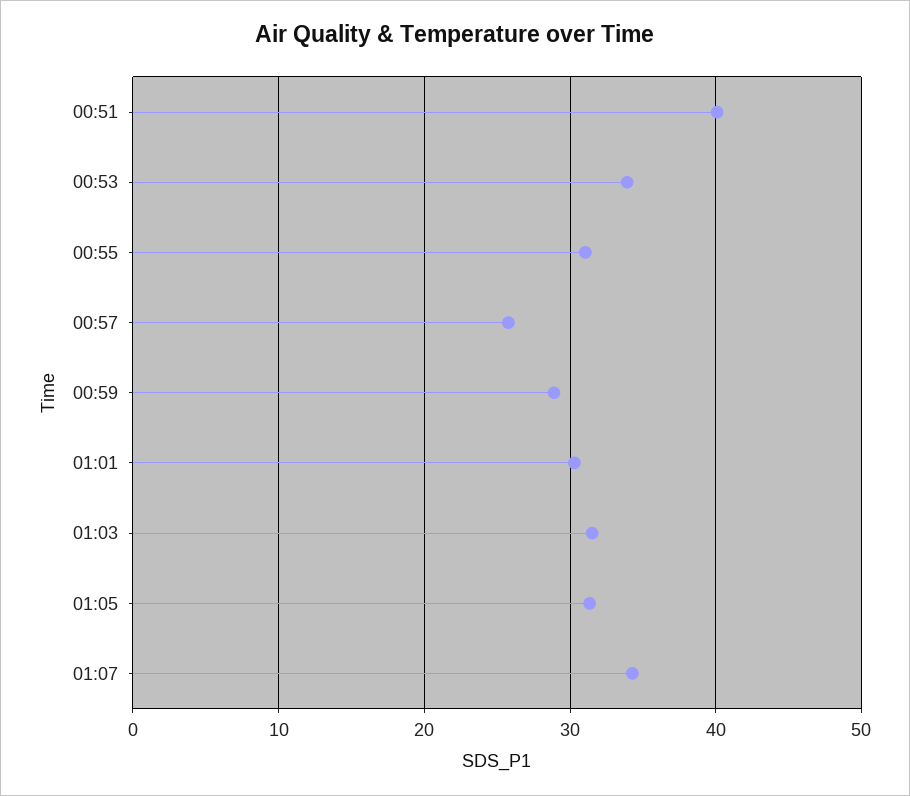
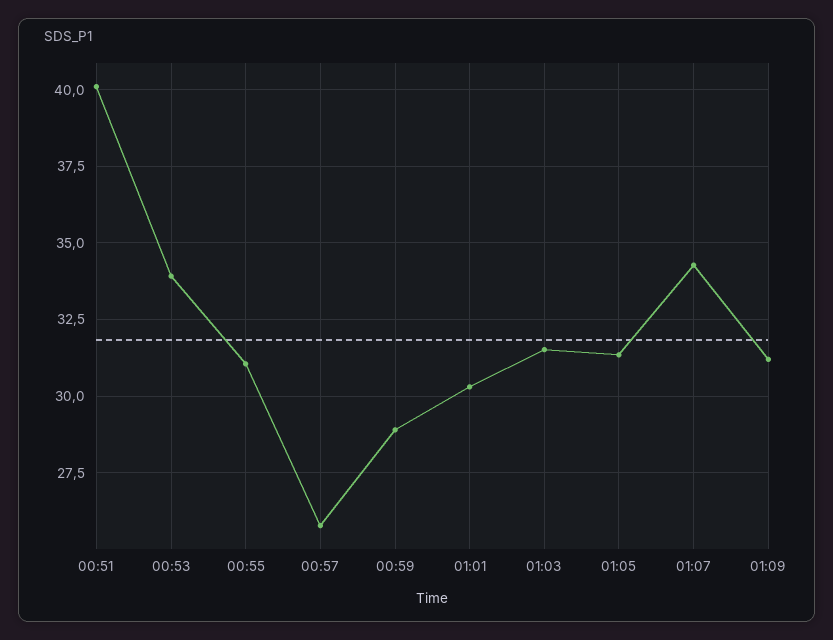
01:09: none -> 31.25

